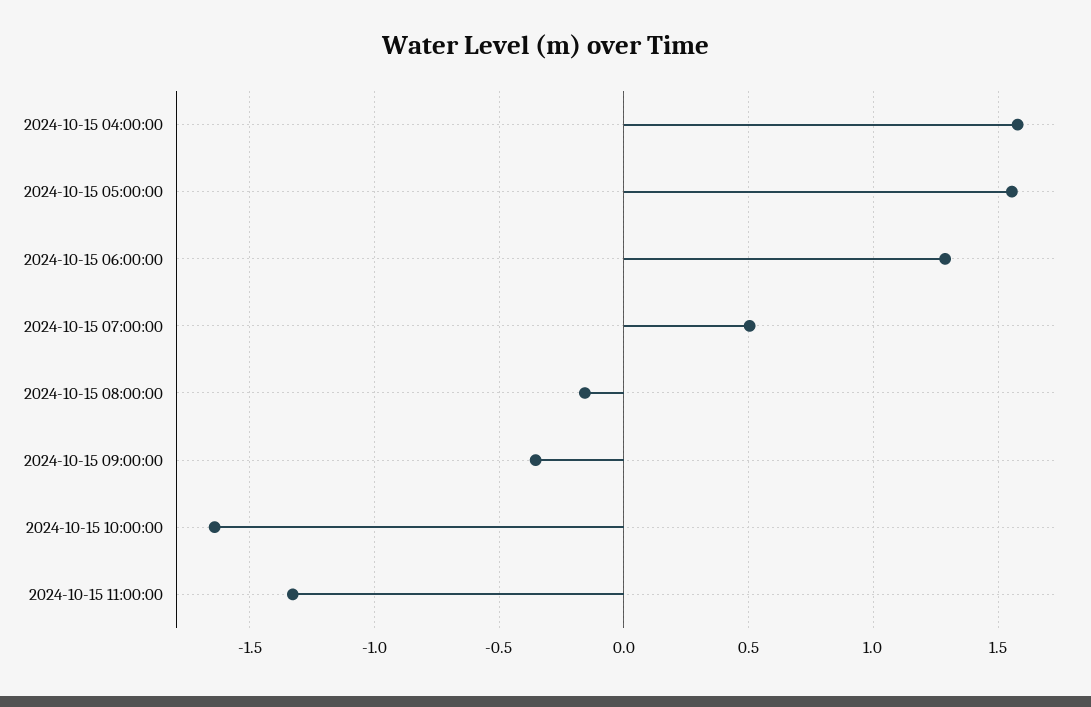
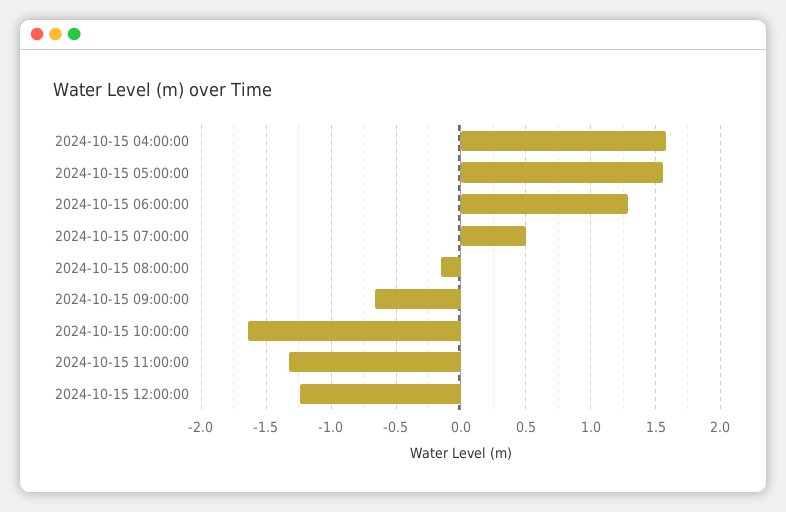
2024-10-15 09:00:00: -0.35 -> -0.65
2024-10-15 12:00:00: none -> -1.25

